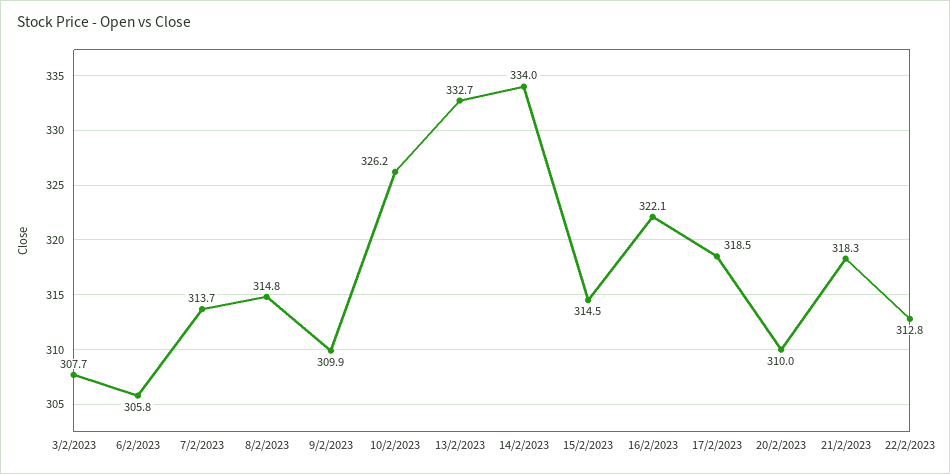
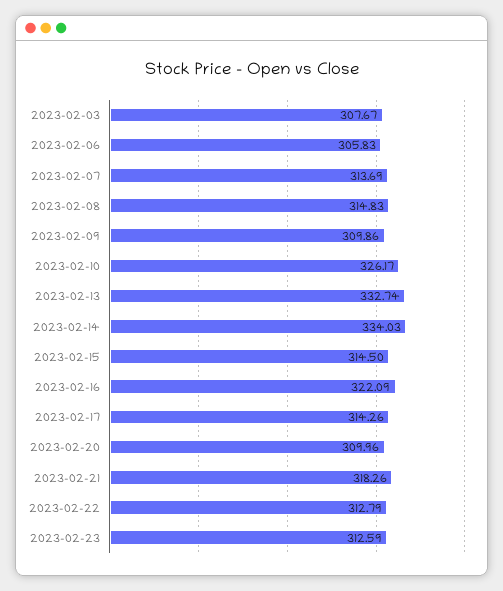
17/2/2023: 318.5 -> 314.26
2023-02-23: none -> 312.59

